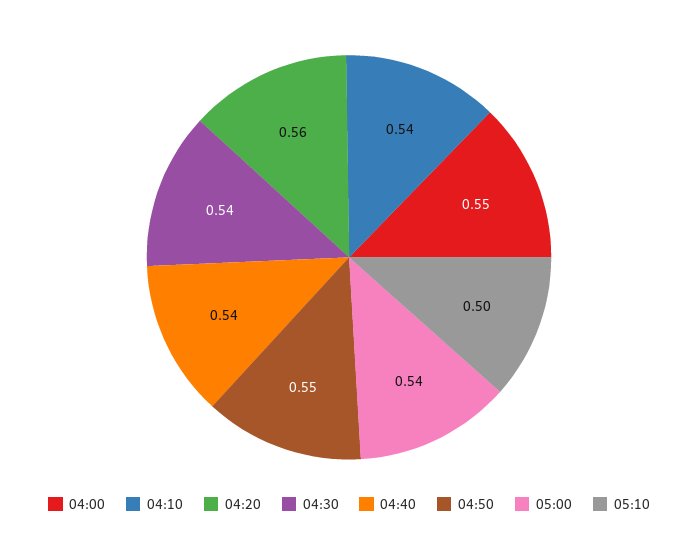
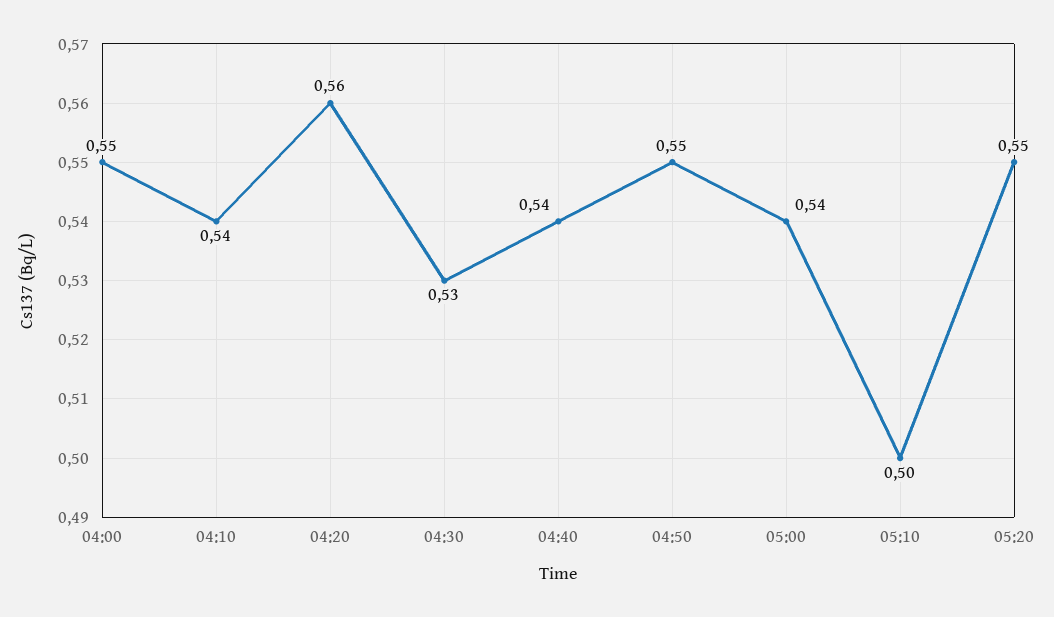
04:30: 0.54 -> 0.53
05:20: none -> 0.55

